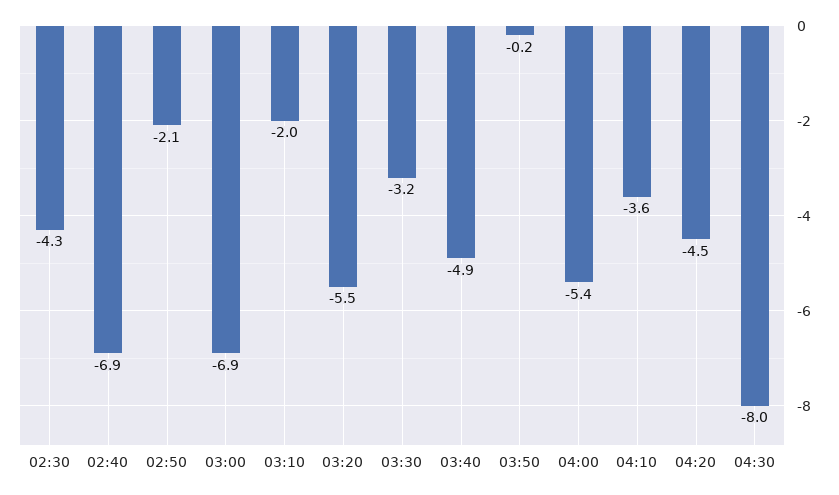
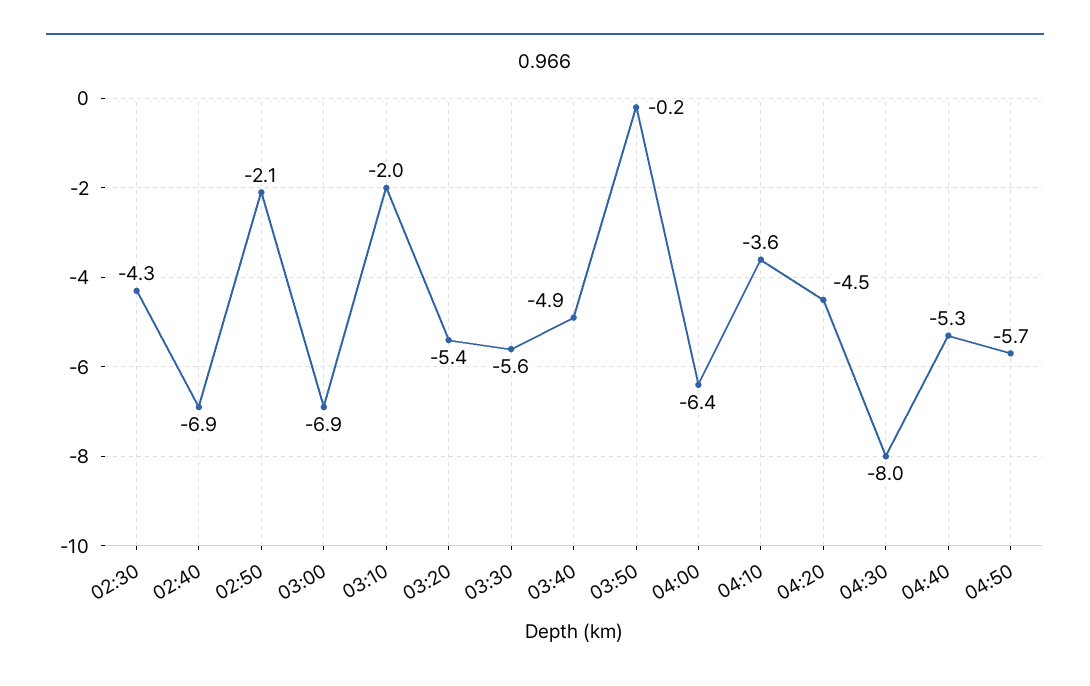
03:20: -5.5 -> -5.4
03:30: -3.2 -> -5.6
04:00: -5.4 -> -6.4
04:40: none -> -5.3
04:50: none -> -5.7

